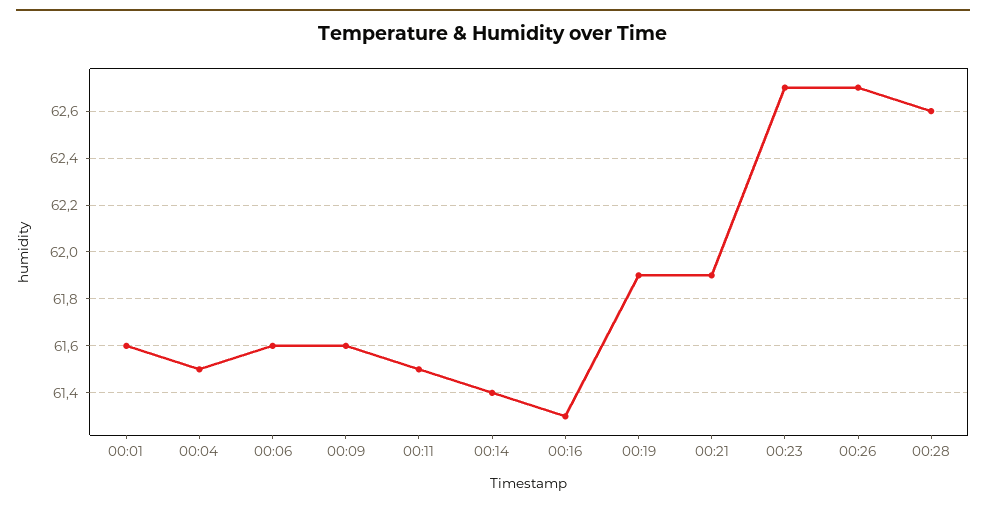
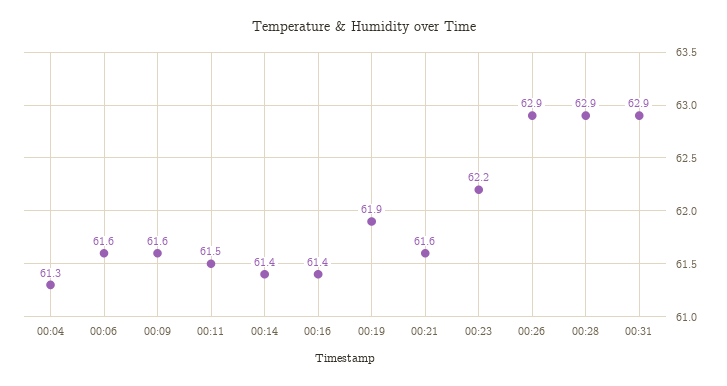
00:01: 61.6 -> none
00:04: 61.5 -> 61.3
00:16: 61.3 -> 61.4
00:21: 61.9 -> 61.6
00:23: 62.7 -> 62.2
00:26: 62.7 -> 62.9
00:28: 62.6 -> 62.9
00:31: none -> 62.9

